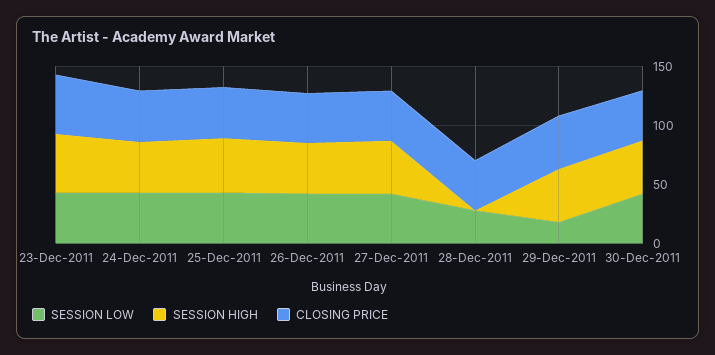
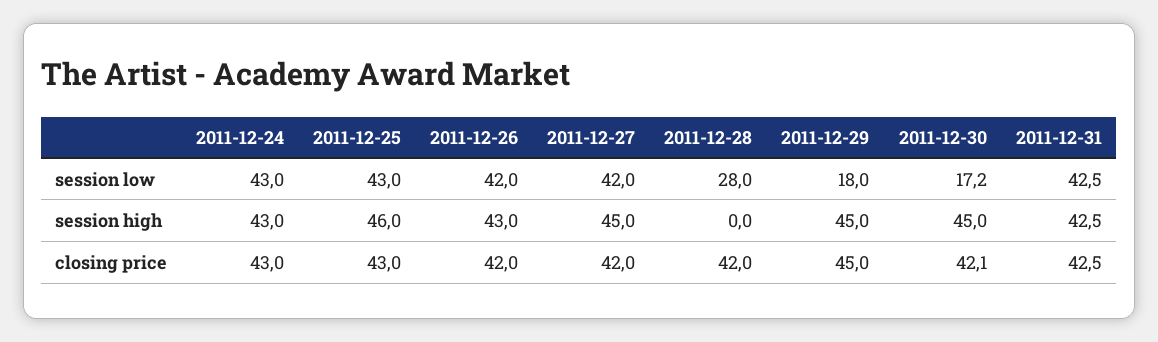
SESSION LOW, 23-Dec-2011: 40 -> none
SESSION HIGH, 23-Dec-2011: 50 -> none
CLOSING PRICE, 23-Dec-2011: 50 -> none
SESSION LOW, 30-Dec-2011: 40 -> 17.2
SESSION LOW, 2011-12-31: none -> 42.5
SESSION HIGH, 2011-12-31: none -> 42.5
CLOSING PRICE, 2011-12-31: none -> 42.5

